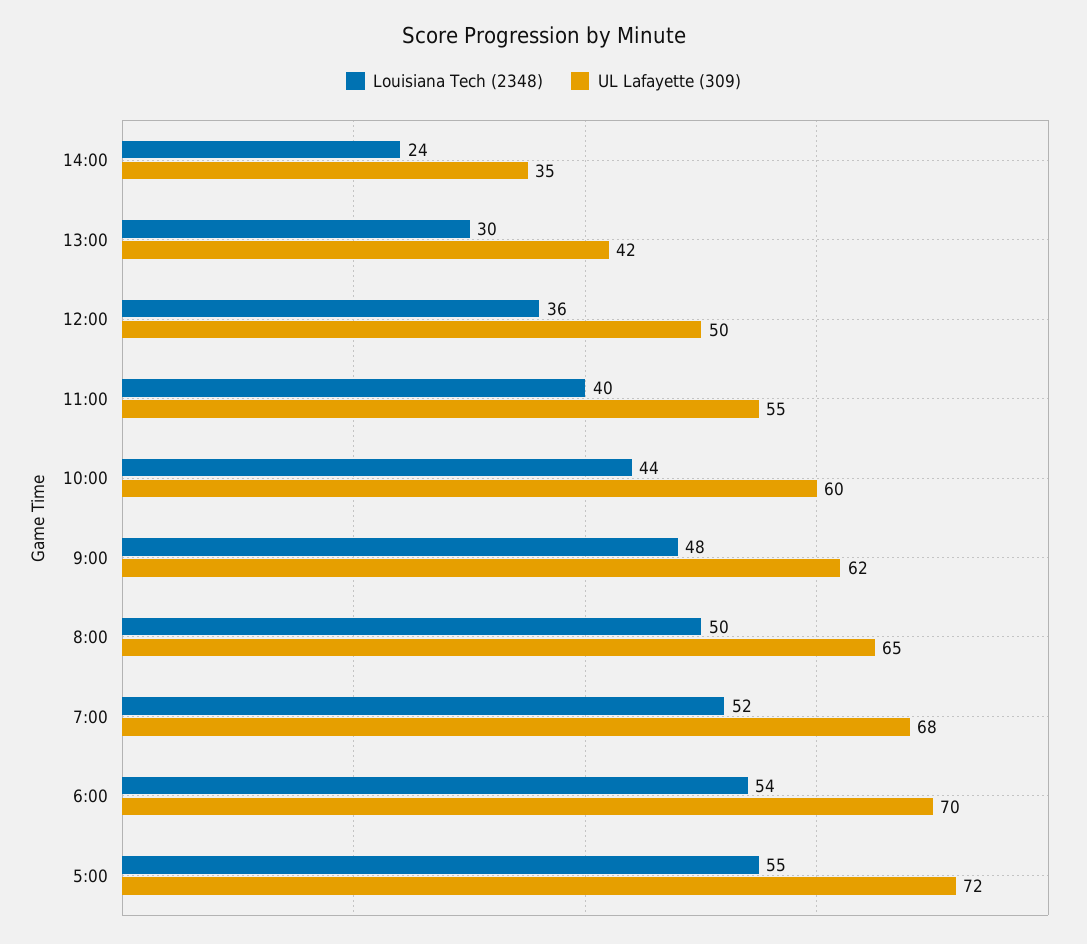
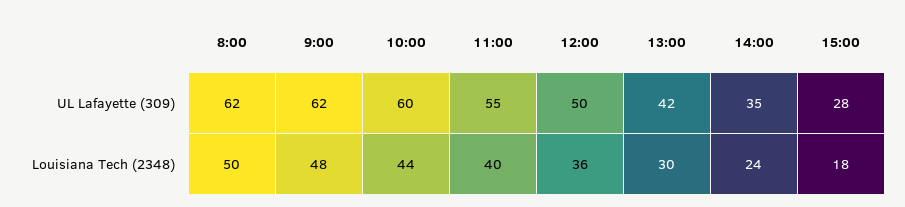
UL Lafayette (309), 8:00: 65 -> 62
Louisiana Tech (2348), 7:00: 52 -> none
UL Lafayette (309), 7:00: 68 -> none
Louisiana Tech (2348), 6:00: 54 -> none
UL Lafayette (309), 6:00: 70 -> none
Louisiana Tech (2348), 5:00: 55 -> none
UL Lafayette (309), 5:00: 72 -> none
UL Lafayette (309), 15:00: none -> 28
Louisiana Tech (2348), 15:00: none -> 18

